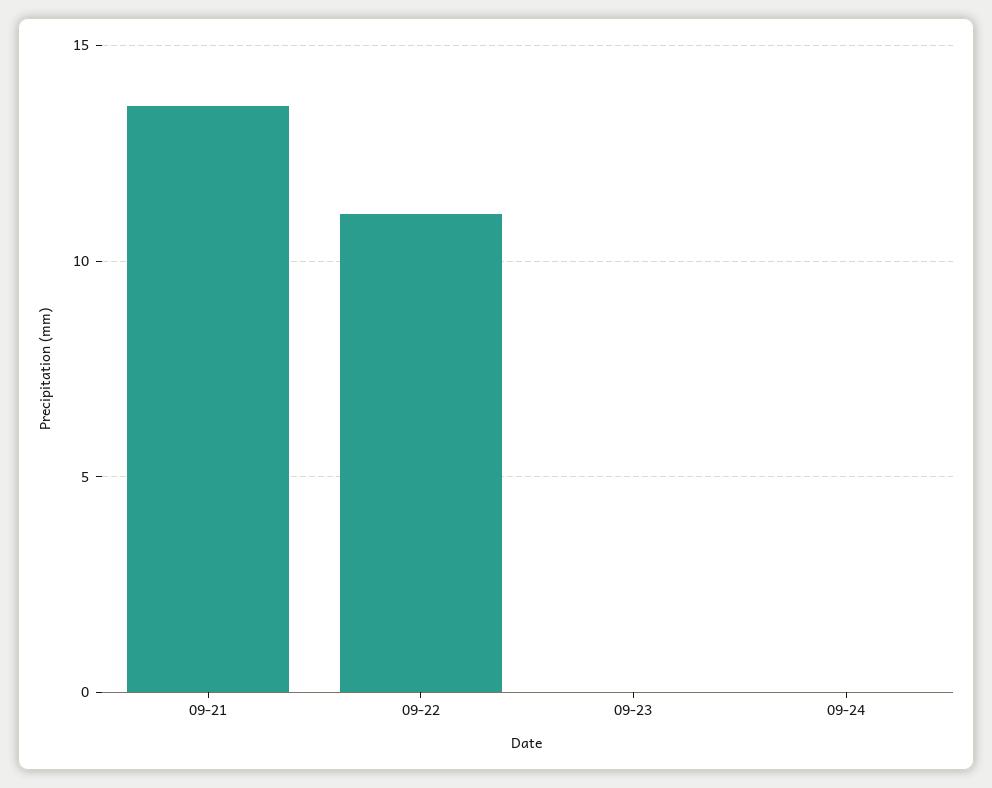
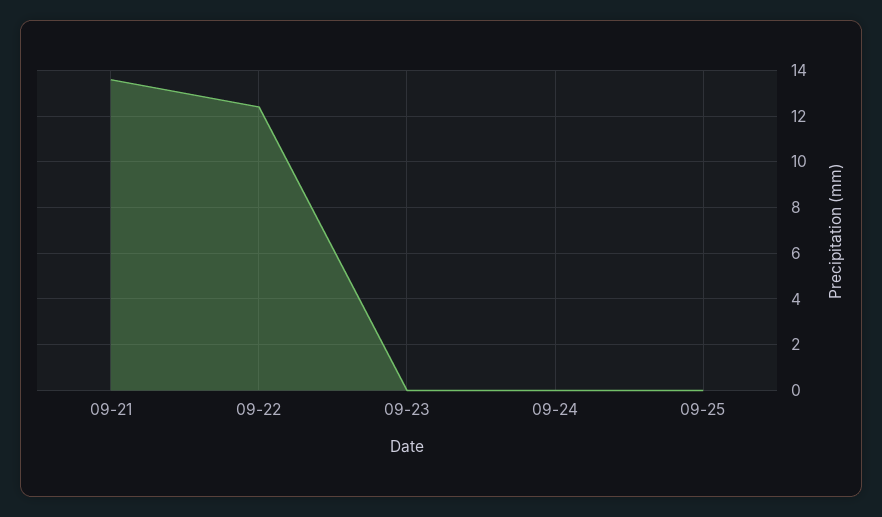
09-22: 11 -> 12.5
09-25: none -> 0

